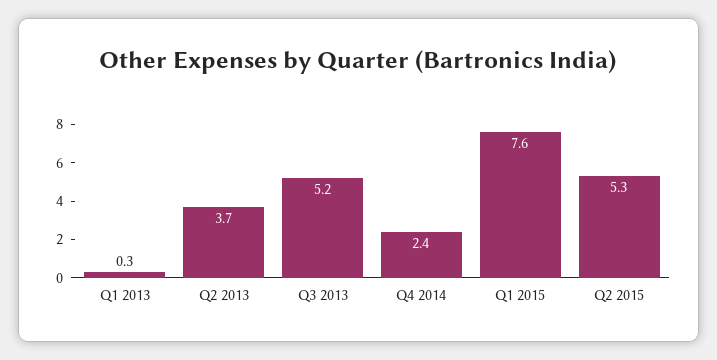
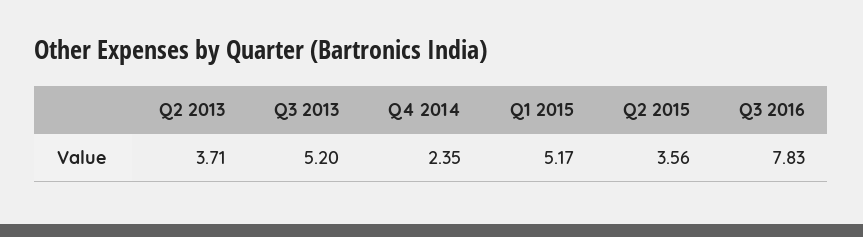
Q1 2013: 0.3 -> none
Q1 2015: 7.6 -> 5.17
Q2 2015: 5.3 -> 3.56
Q3 2016: none -> 7.83

